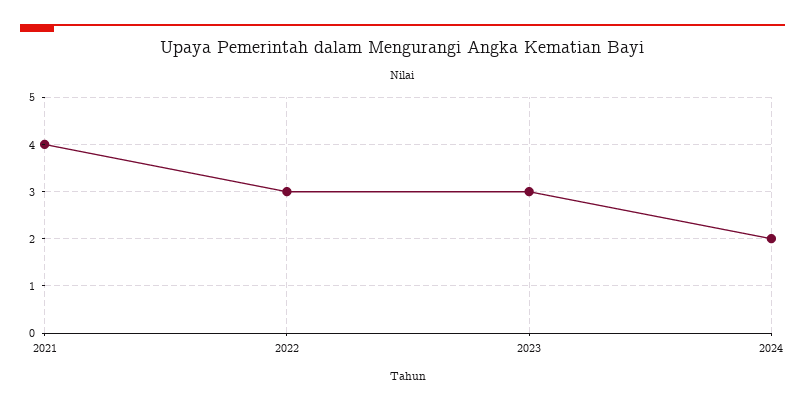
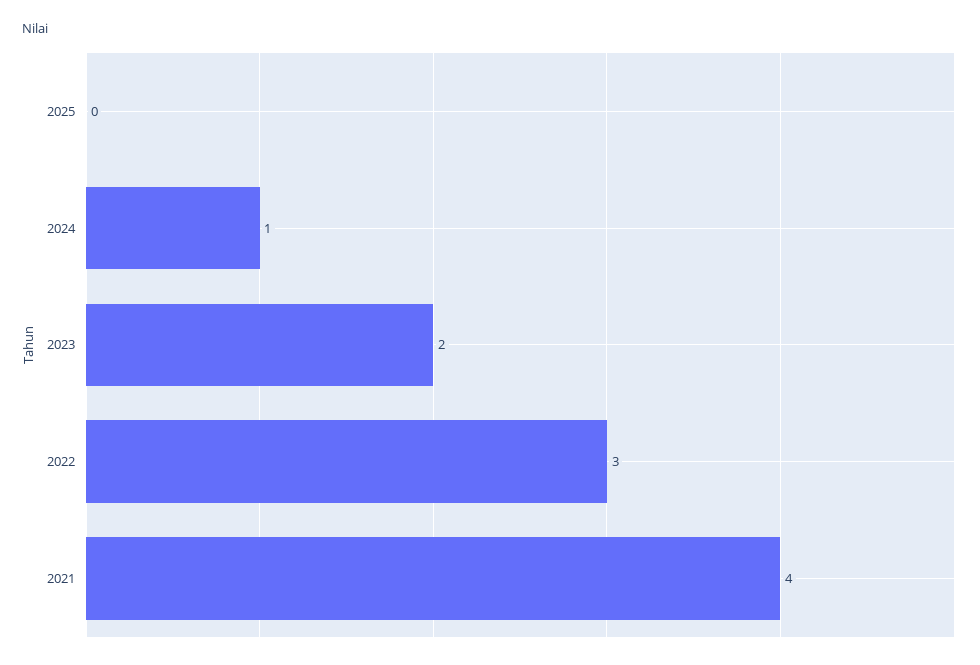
2023: 3 -> 2
2024: 2 -> 1
2025: none -> 0

